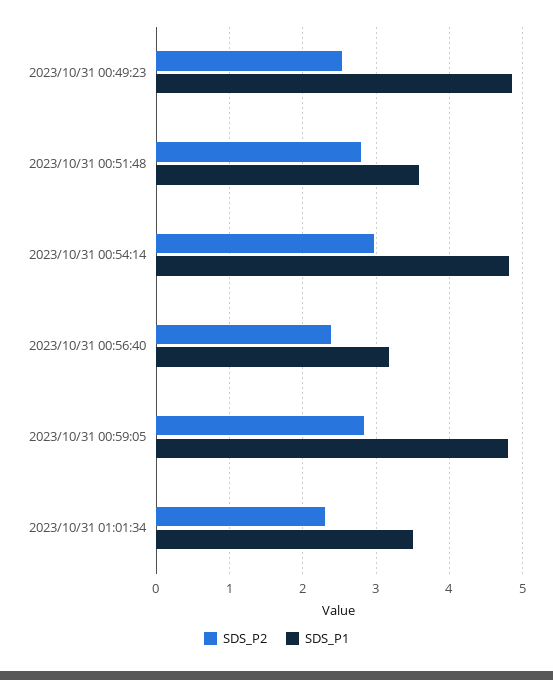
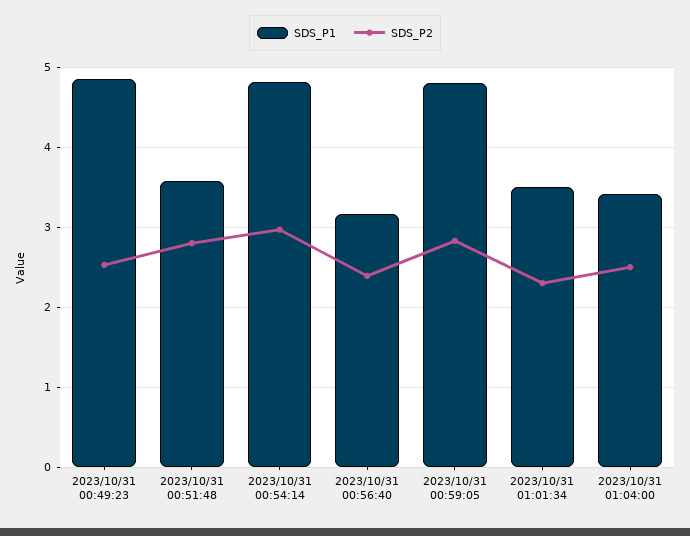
SDS_P1, 2023/10/31 01:04:00: none -> 3.4
SDS_P2, 2023/10/31 01:04:00: none -> 2.5

